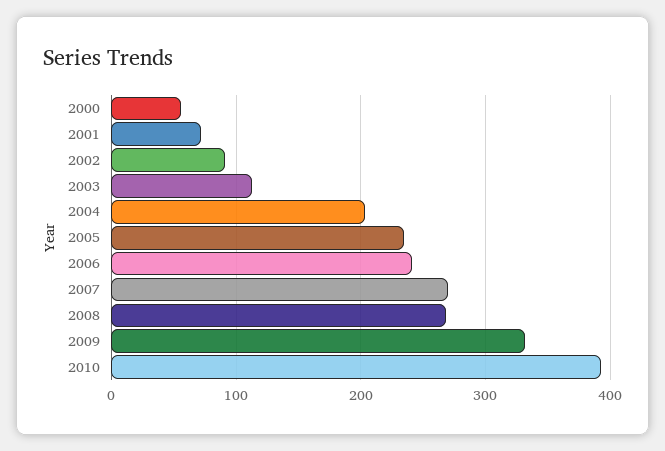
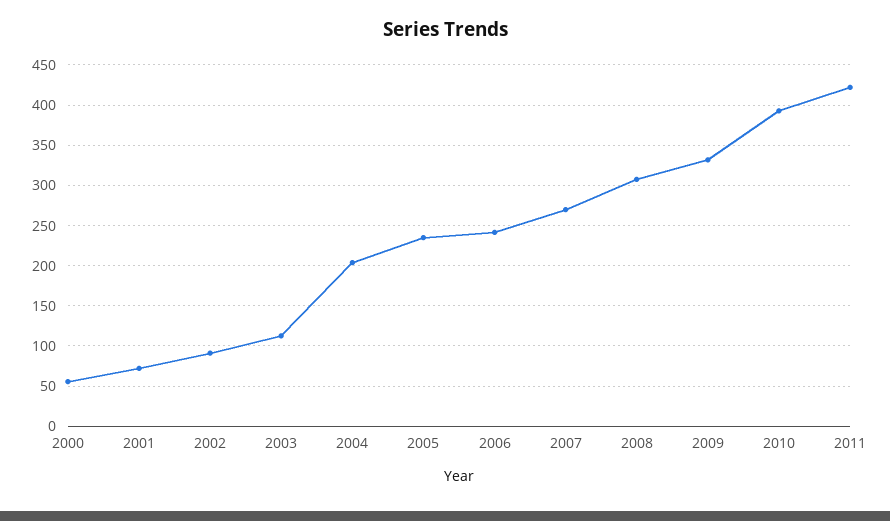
2008: 270 -> 310
2011: none -> 420

